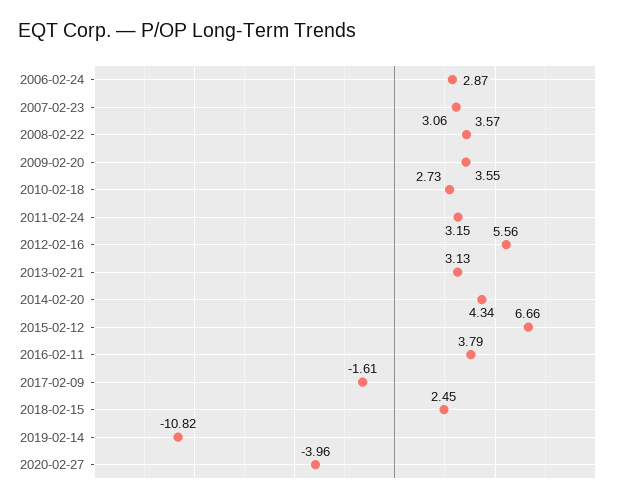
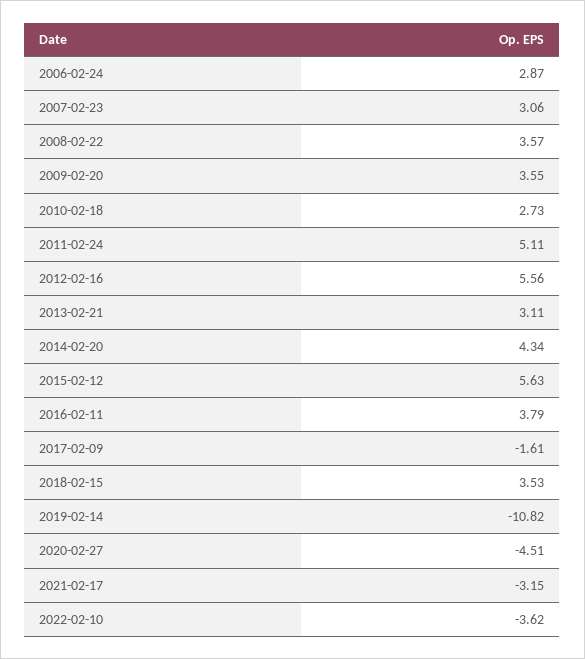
2011-02-24: 3.15 -> 5.11
2013-02-21: 3.13 -> 3.11
2015-02-12: 6.66 -> 5.63
2018-02-15: 2.45 -> 3.53
2020-02-27: -3.96 -> -4.51
2021-02-17: none -> -3.15
2022-02-10: none -> -3.62

